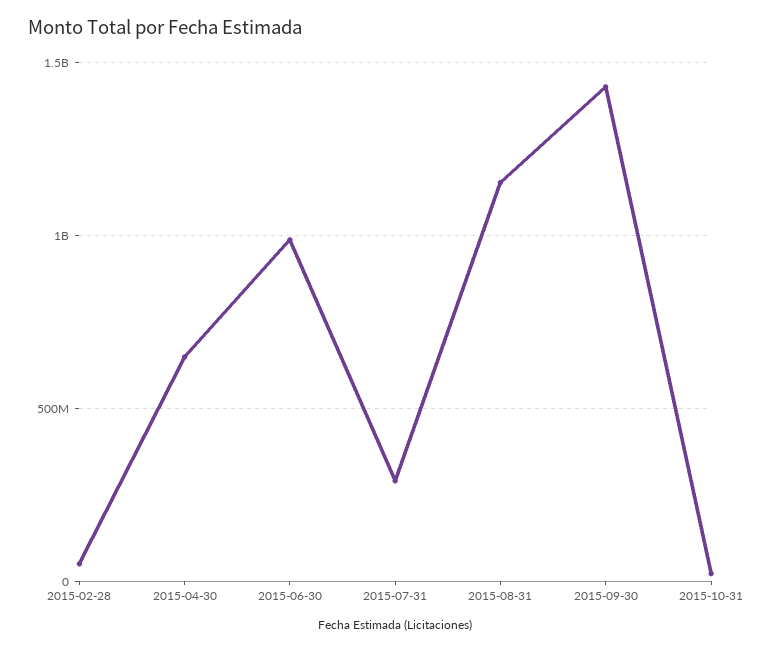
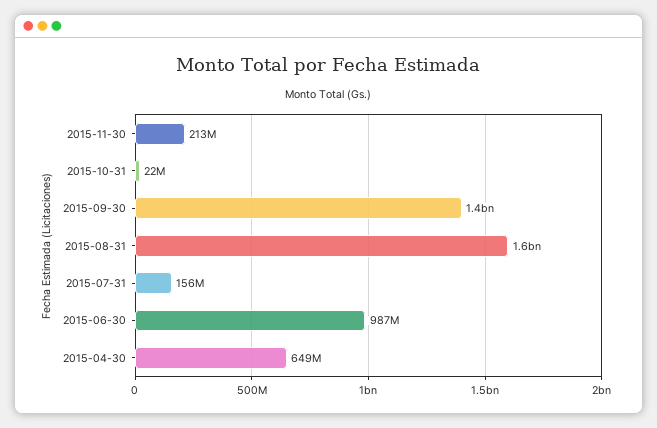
2015-02-28: 50000000 -> none
2015-07-31: 300000000 -> 156000000
2015-08-31: 1150000000 -> 1600000000
2015-11-30: none -> 213000000

